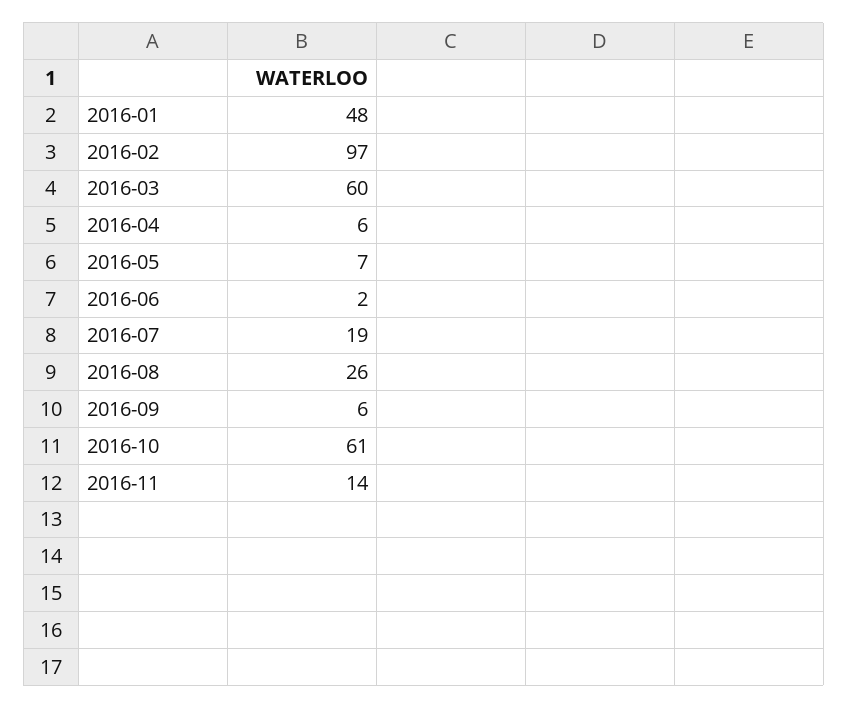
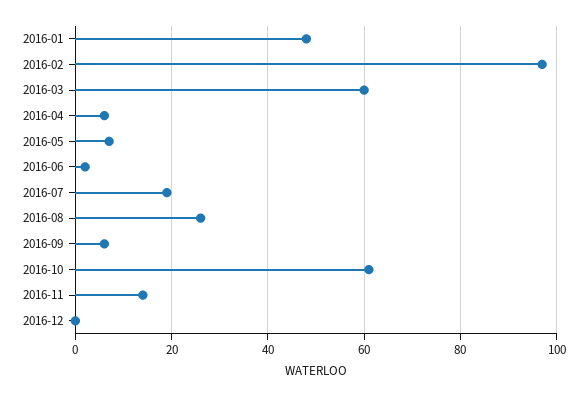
2016-12: none -> 0

